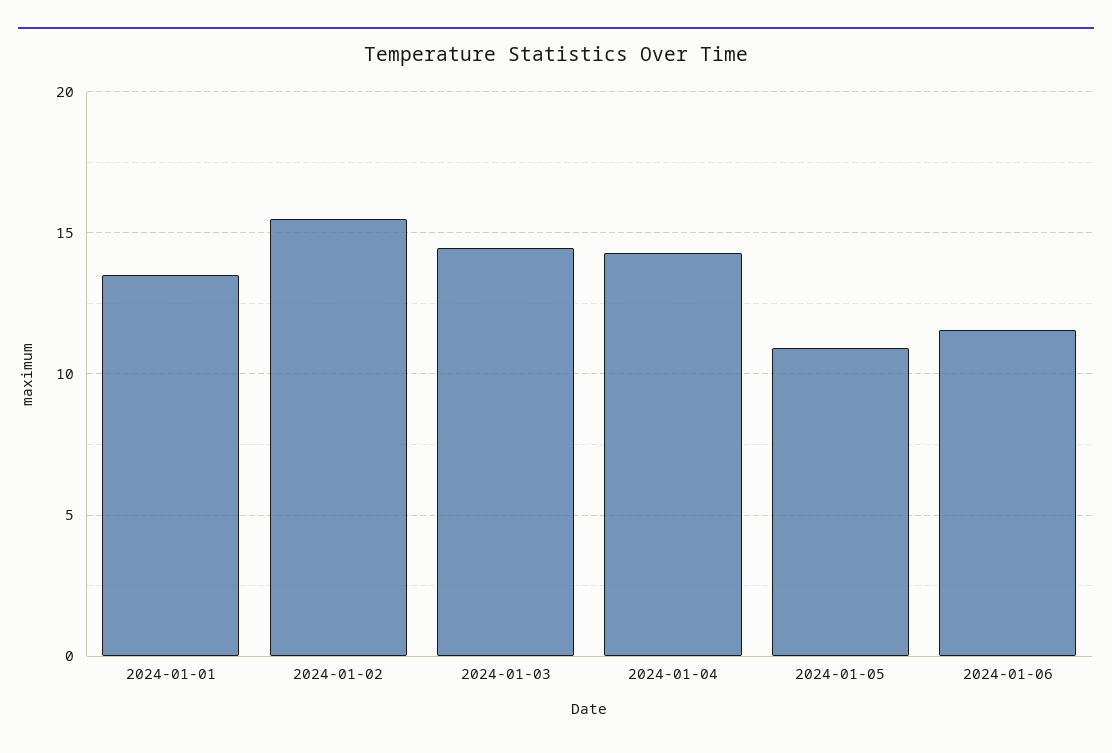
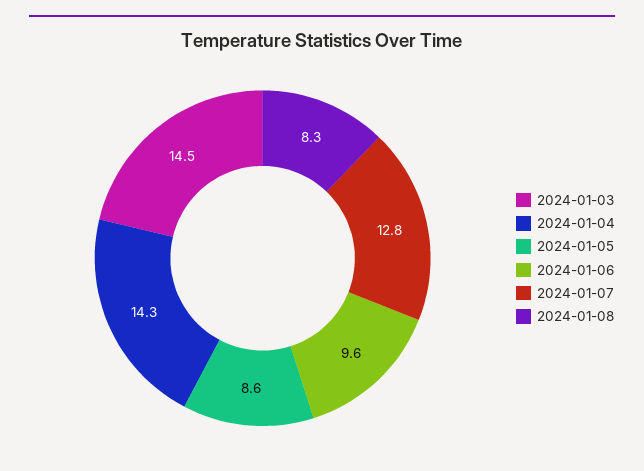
2024-01-01: 13.5 -> none
2024-01-02: 15.5 -> none
2024-01-05: 11 -> 8.6
2024-01-06: 11.5 -> 9.6
2024-01-07: none -> 12.8
2024-01-08: none -> 8.3

